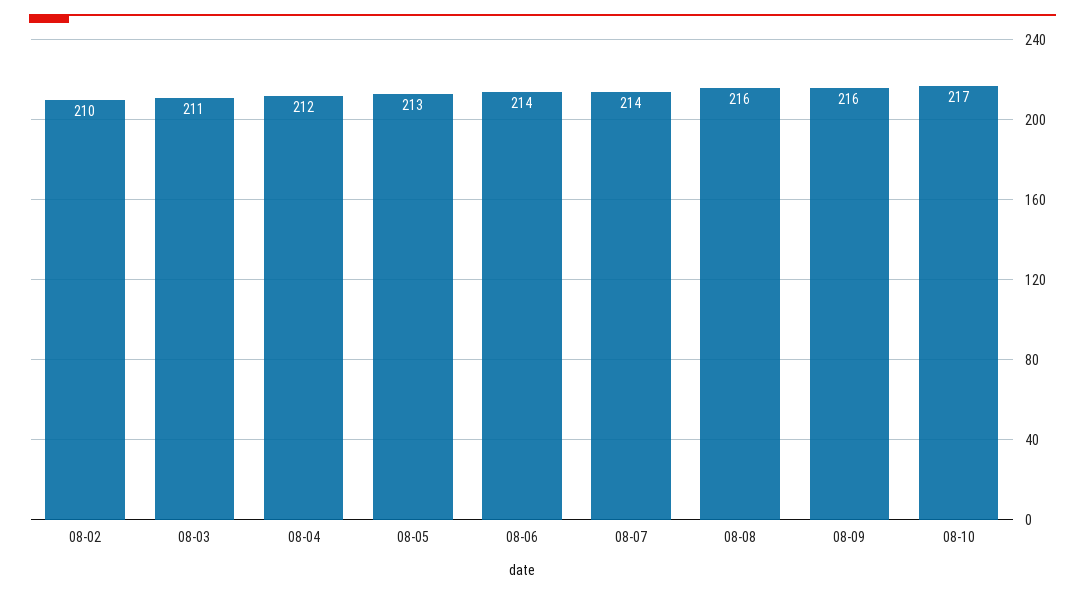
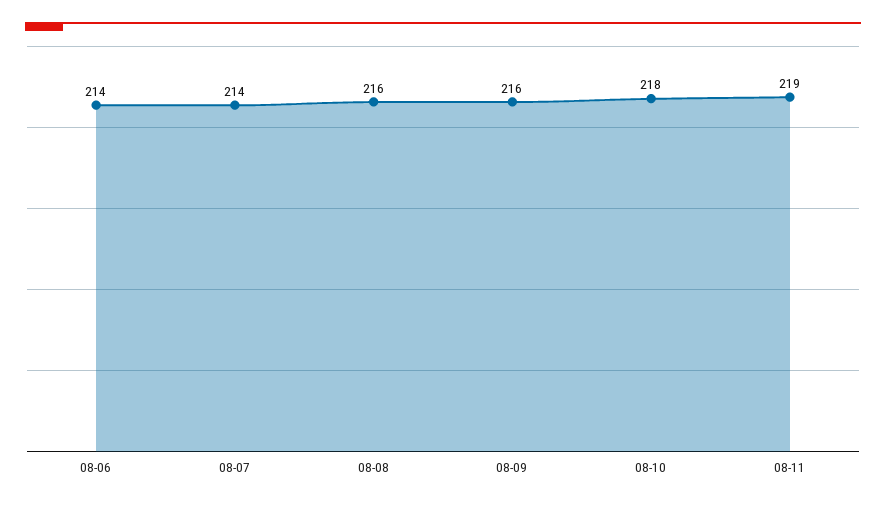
08-02: 210 -> none
08-03: 211 -> none
08-04: 212 -> none
08-05: 213 -> none
08-10: 217 -> 218
08-11: none -> 219

